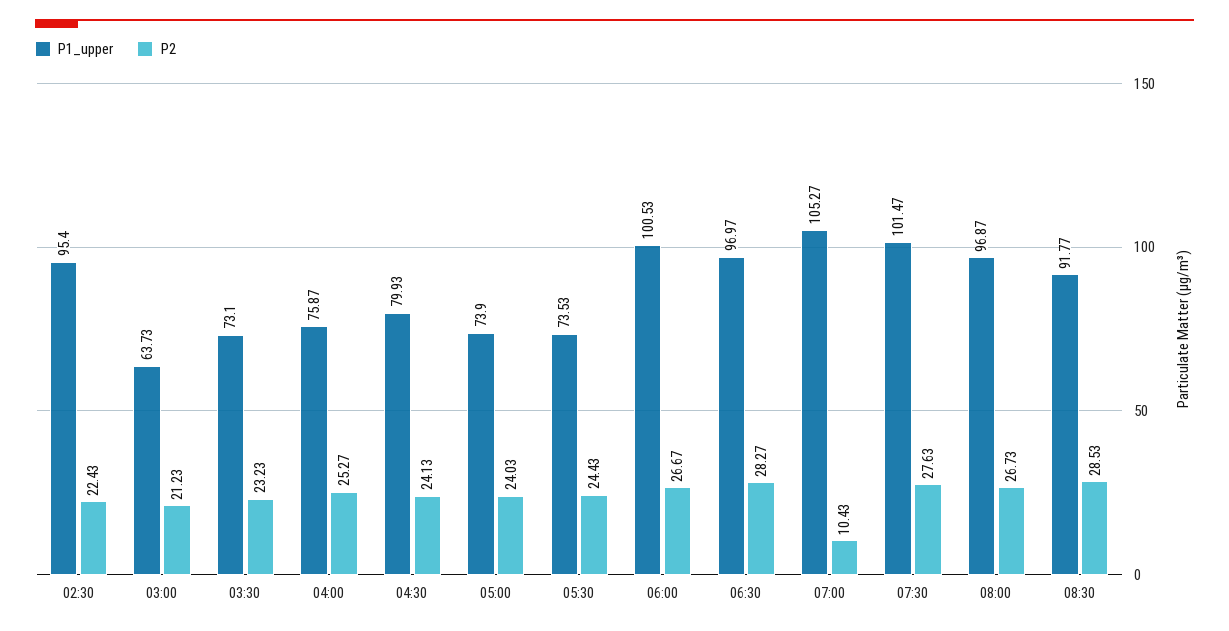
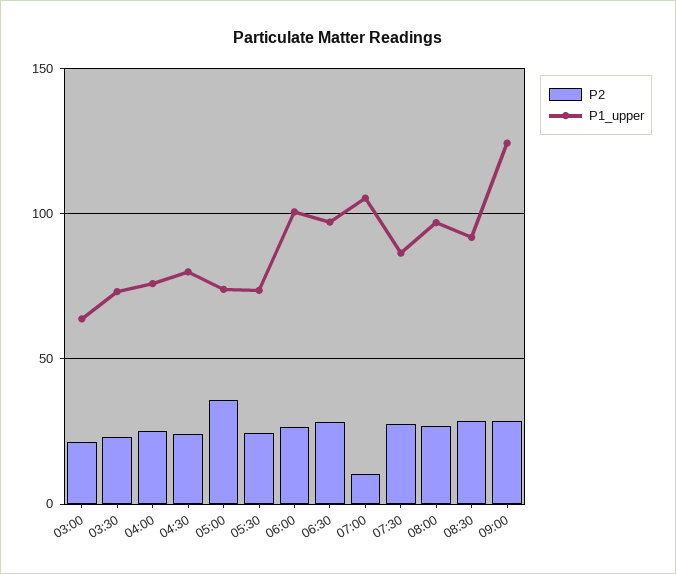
P1_upper, 02:30: 95.4 -> none
P2, 02:30: 22.43 -> none
P2, 05:00: 24.03 -> 35
P1_upper, 07:30: 101.47 -> 85
P2, 09:00: none -> 30
P1_upper, 09:00: none -> 125

